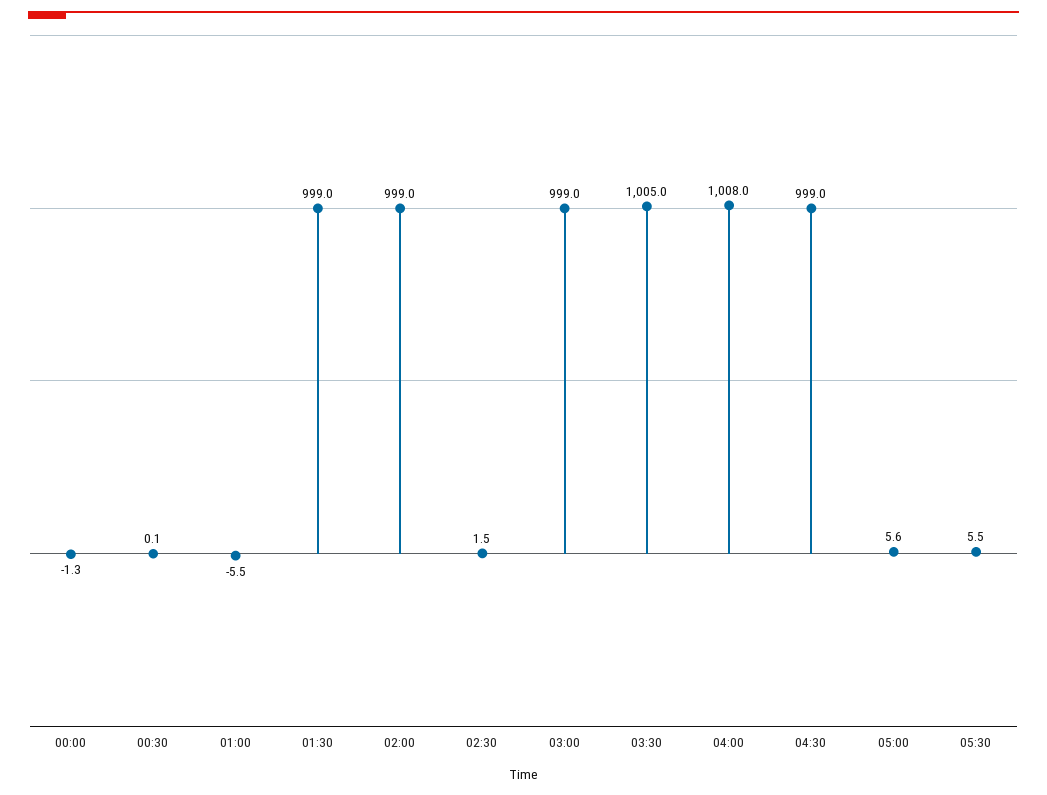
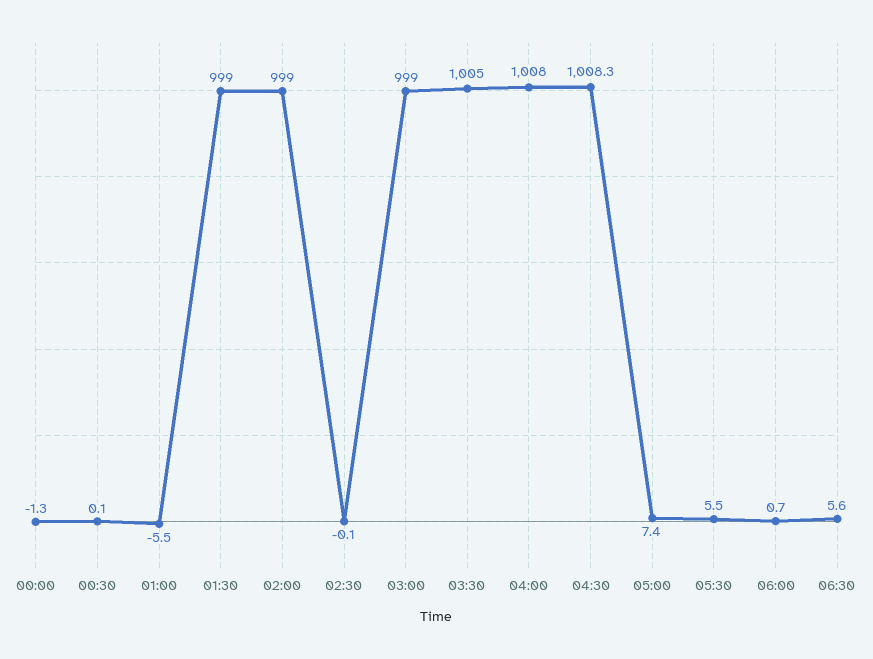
02:30: 1.5 -> -0.1
04:30: 999 -> 1008.3
05:00: 5.6 -> 7.4
06:00: none -> 0.7
06:30: none -> 5.6

